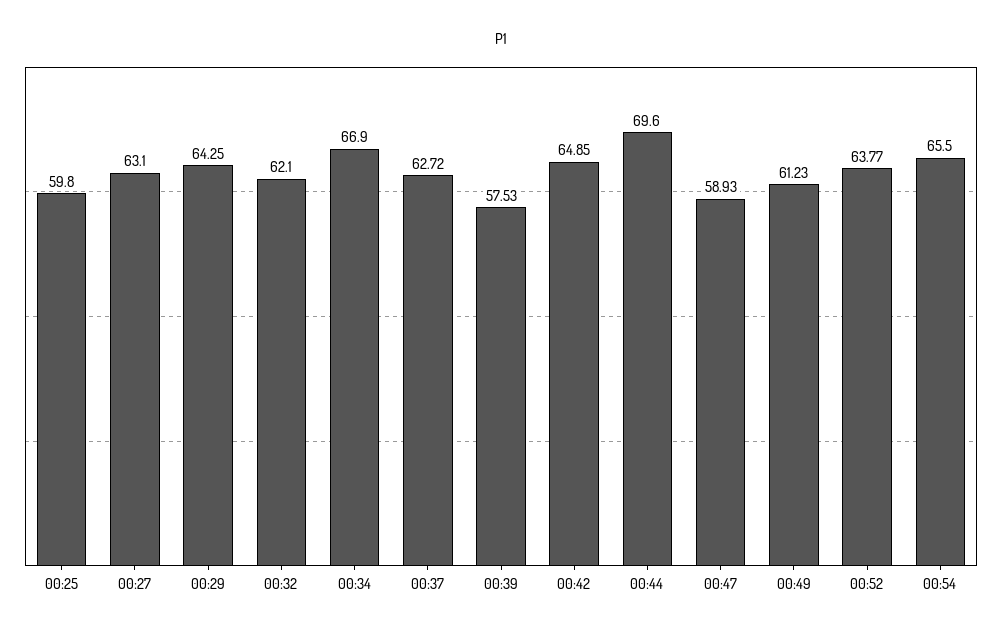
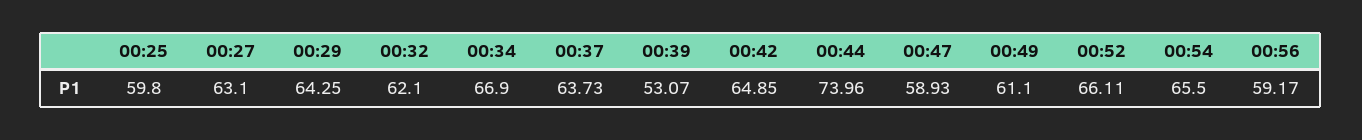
00:37: 62.72 -> 63.73
00:39: 57.53 -> 53.07
00:44: 69.6 -> 73.96
00:49: 61.23 -> 61.1
00:52: 63.77 -> 66.11
00:56: none -> 59.17

